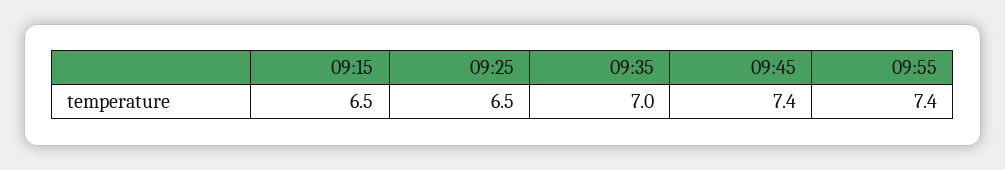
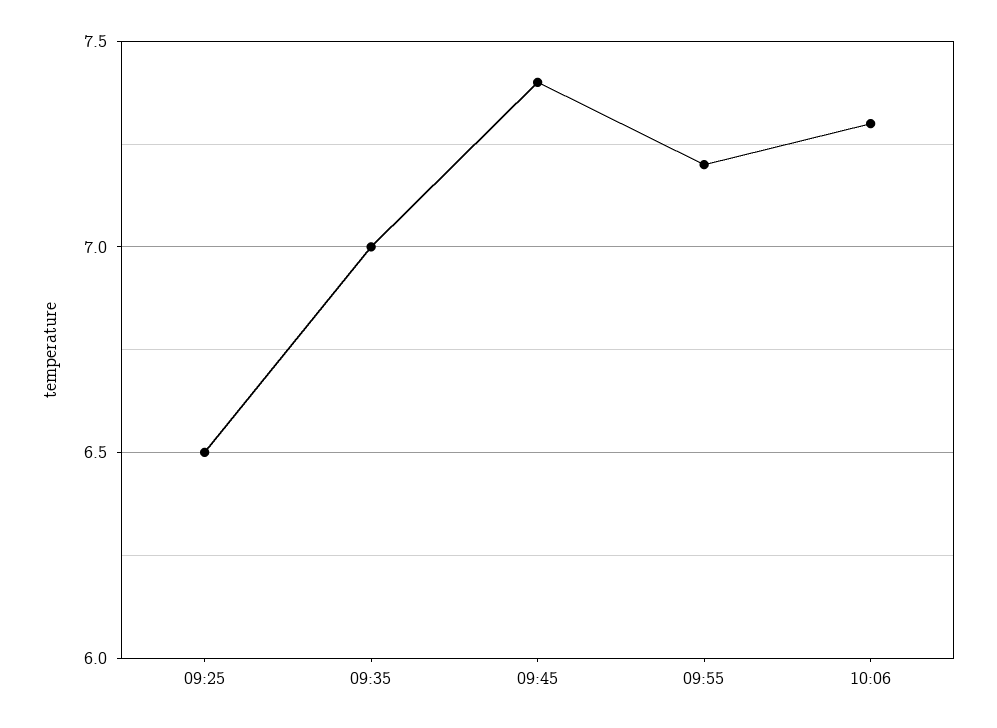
09:15: 6.5 -> none
09:55: 7.4 -> 7.2
10:06: none -> 7.3

